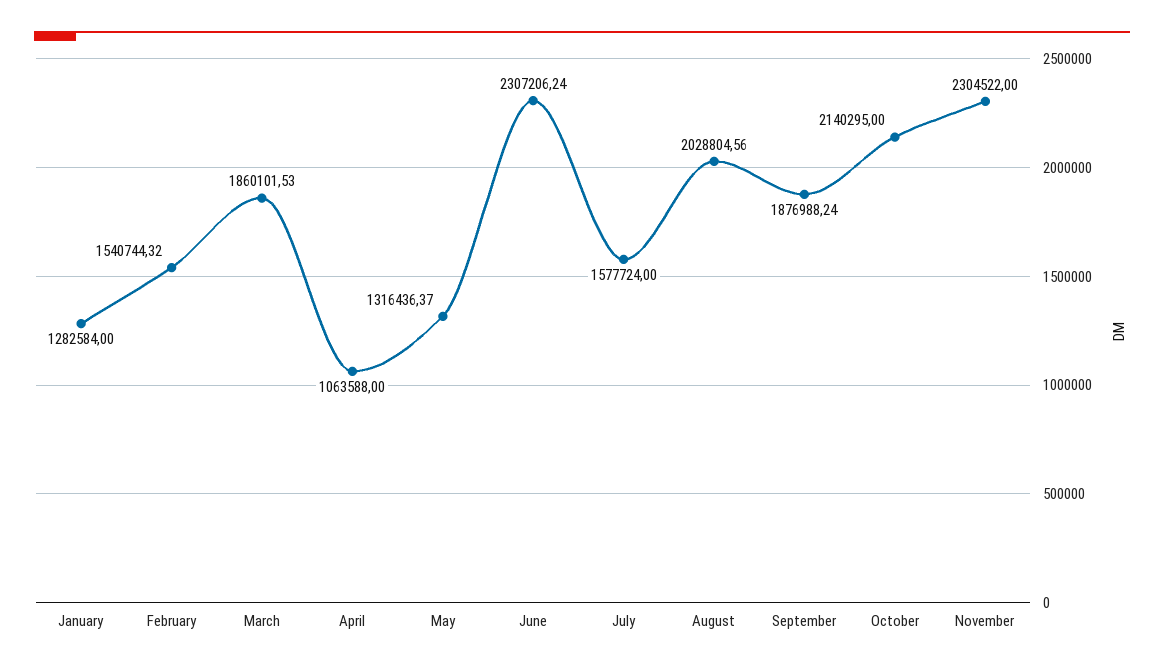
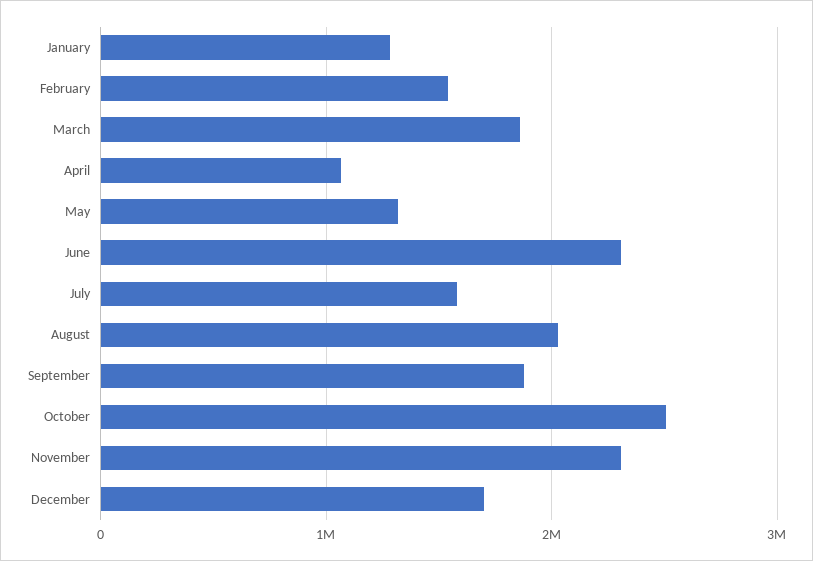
October: 2140295 -> 2500000
December: none -> 1700000

